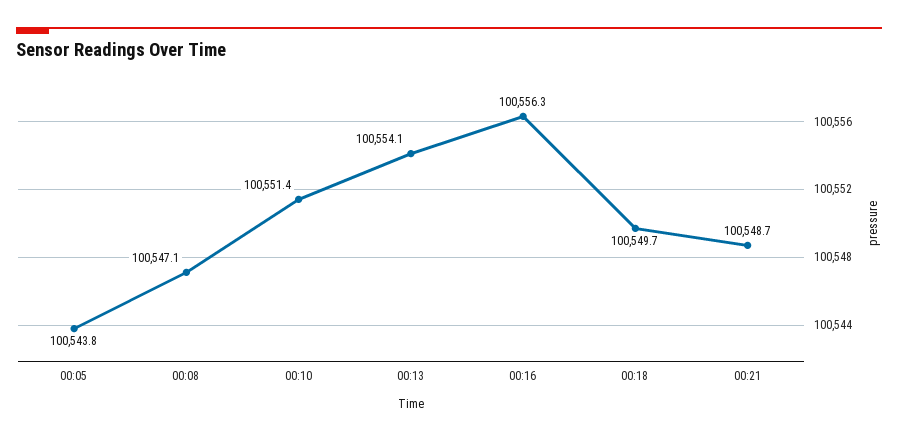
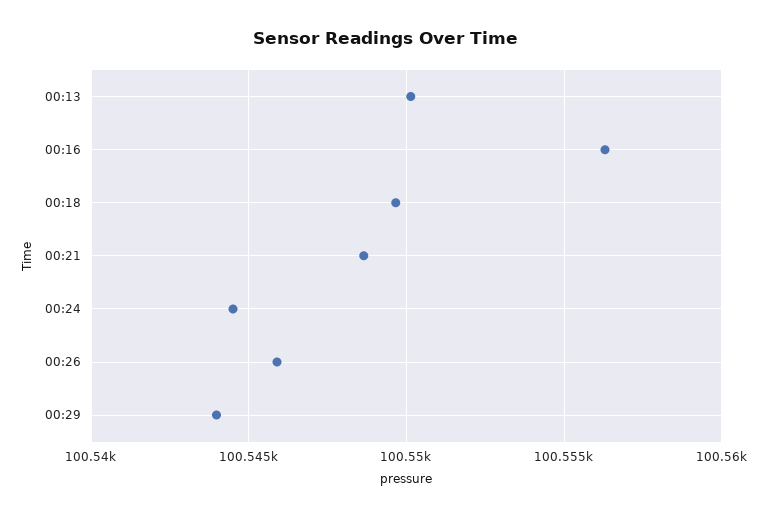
00:05: 100543.8 -> none
00:08: 100547.1 -> none
00:10: 100551.4 -> none
00:13: 100554.1 -> 100550
00:24: none -> 100544.5
00:26: none -> 100546
00:29: none -> 100544

